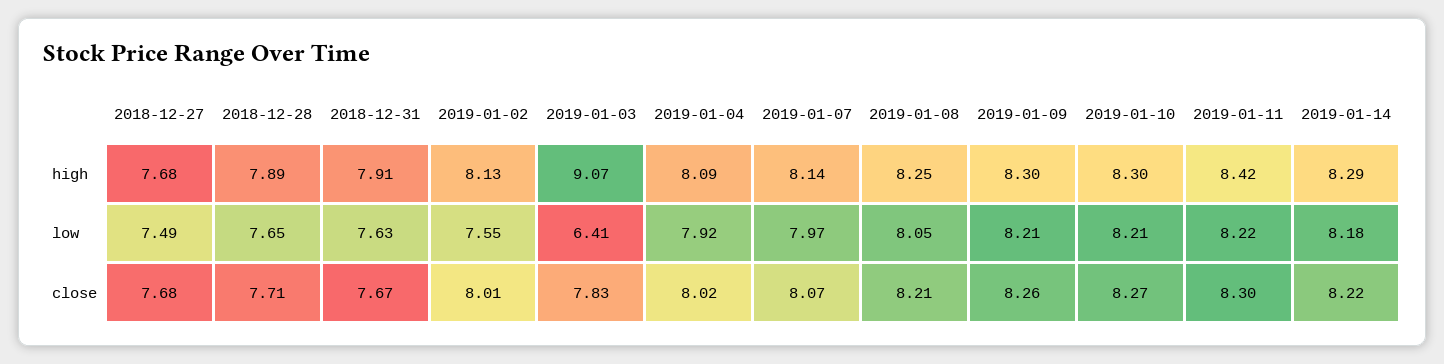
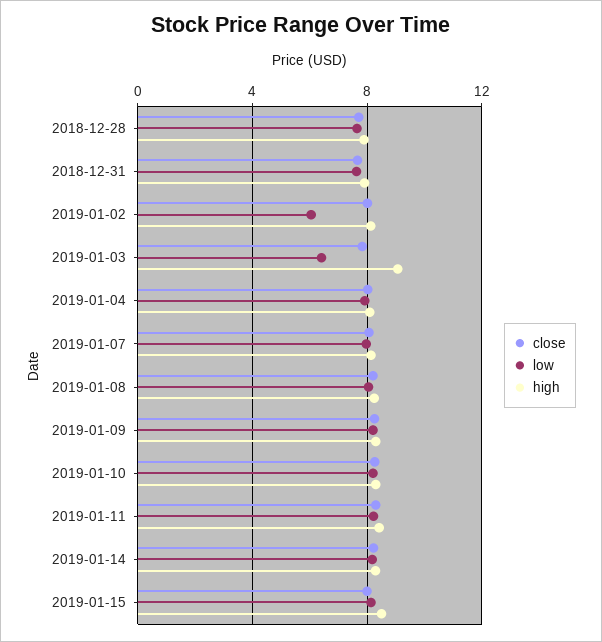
high, 2018-12-27: 7.68 -> none
low, 2018-12-27: 7.49 -> none
low, 2019-01-02: 7.55 -> 6
close, 2018-12-27: 7.68 -> none
close, 2019-01-15: none -> 8
low, 2019-01-15: none -> 8
high, 2019-01-15: none -> 8.5

